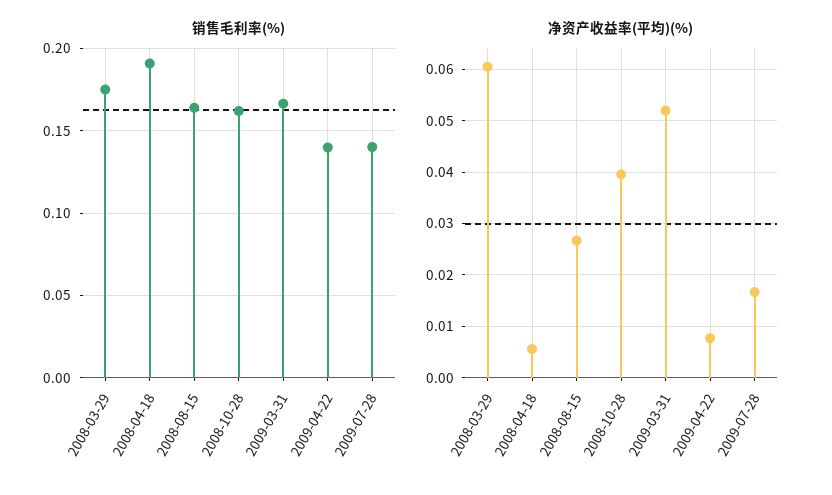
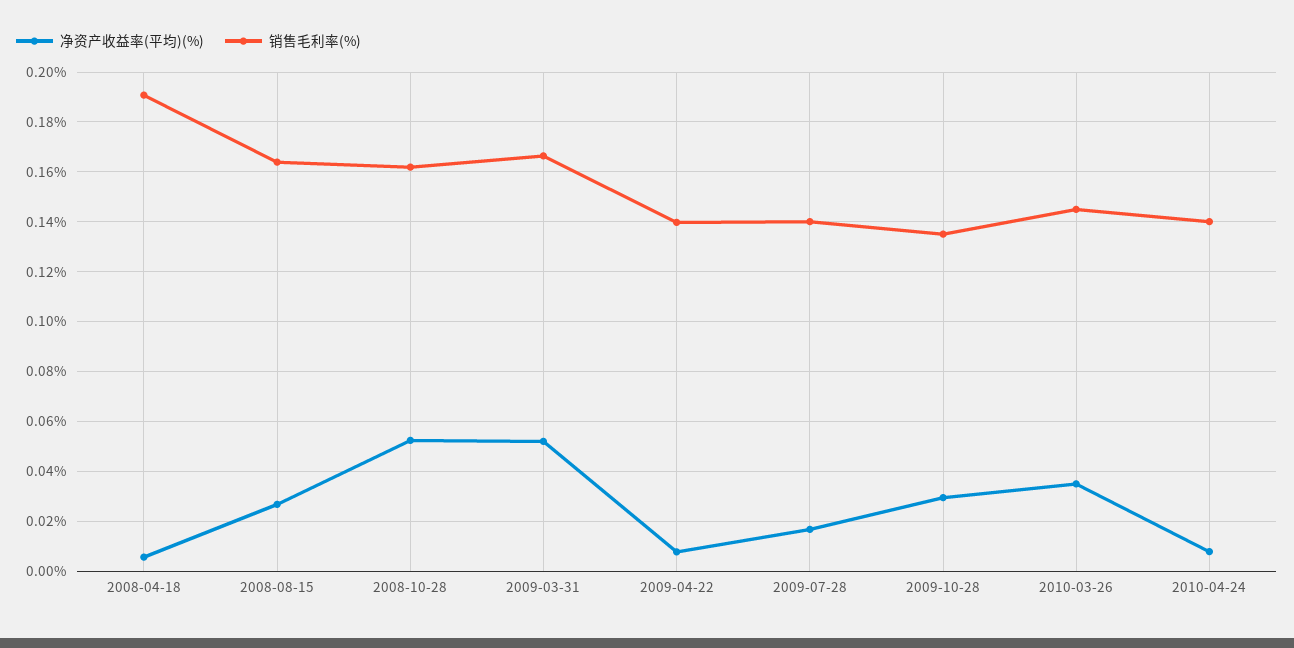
销售毛利率(%), 2008-03-29: 0.175 -> none
净资产收益率(平均)(%), 2008-03-29: 0.06 -> none
净资产收益率(平均)(%), 2008-10-28: 0.04 -> 0.0525
净资产收益率(平均)(%), 2009-10-28: none -> 0.03
销售毛利率(%), 2009-10-28: none -> 0.135
净资产收益率(平均)(%), 2010-03-26: none -> 0.035
销售毛利率(%), 2010-03-26: none -> 0.145
净资产收益率(平均)(%), 2010-04-24: none -> 0.0075
销售毛利率(%), 2010-04-24: none -> 0.14

